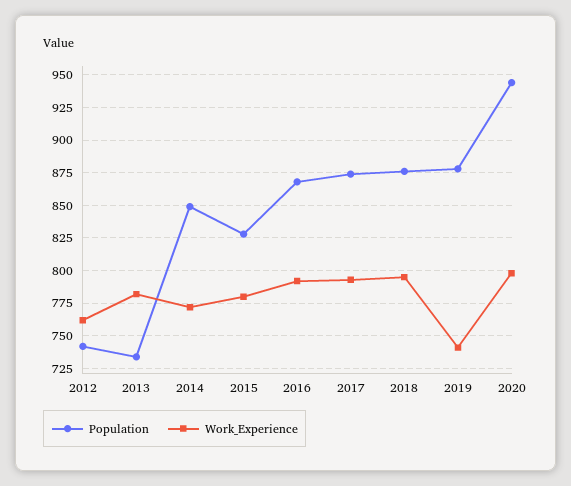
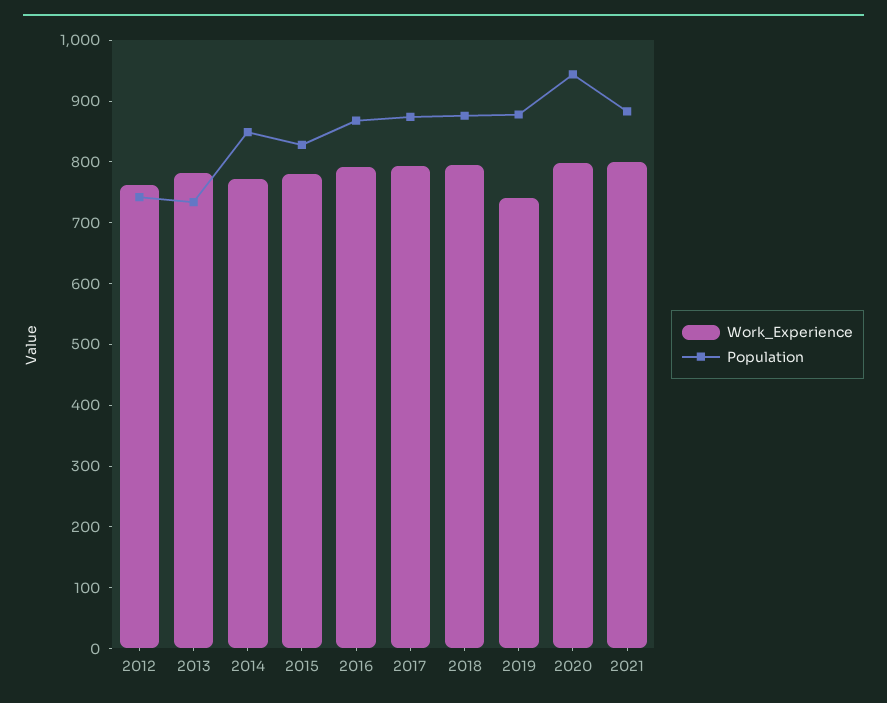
Work_Experience, 2021: none -> 800
Population, 2021: none -> 880

